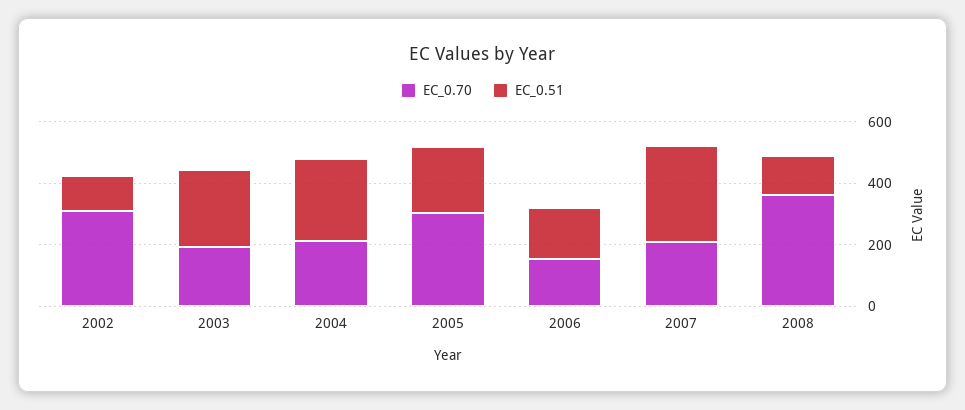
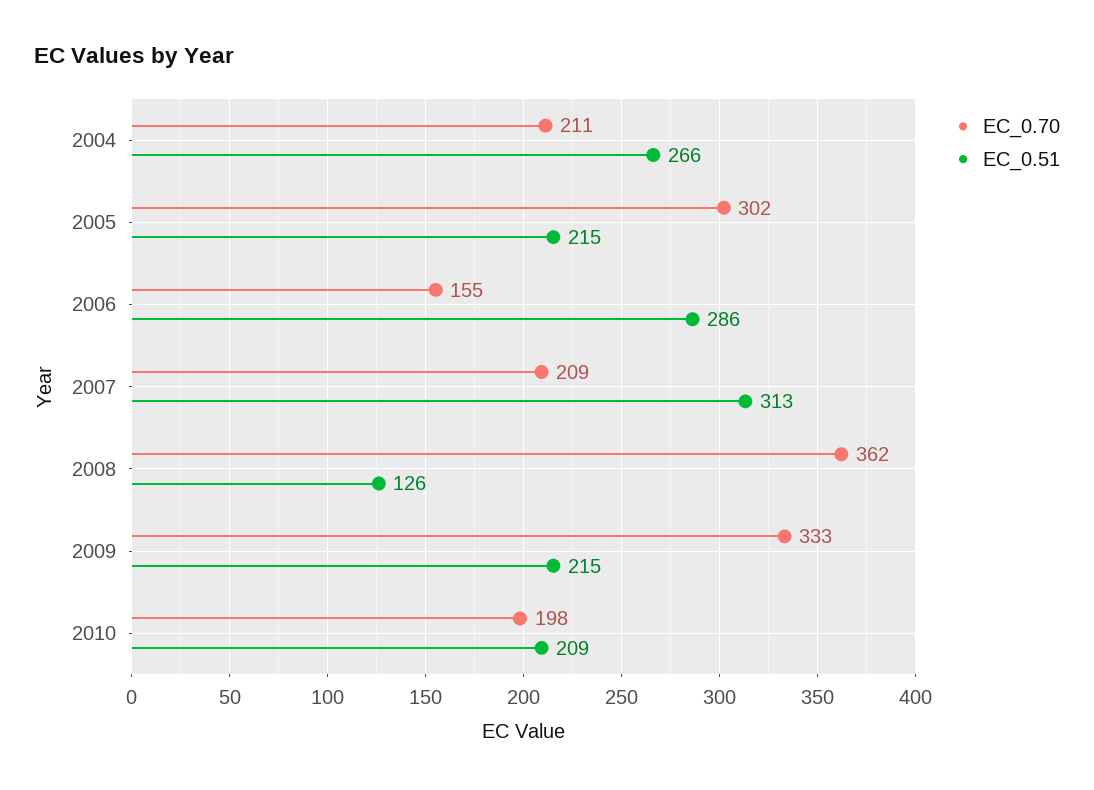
EC_0.70, 2002: 300 -> none
EC_0.51, 2002: 100 -> none
EC_0.70, 2003: 200 -> none
EC_0.51, 2003: 250 -> none
EC_0.51, 2006: 150 -> 286
EC_0.70, 2009: none -> 333
EC_0.51, 2009: none -> 215
EC_0.70, 2010: none -> 198
EC_0.51, 2010: none -> 209

